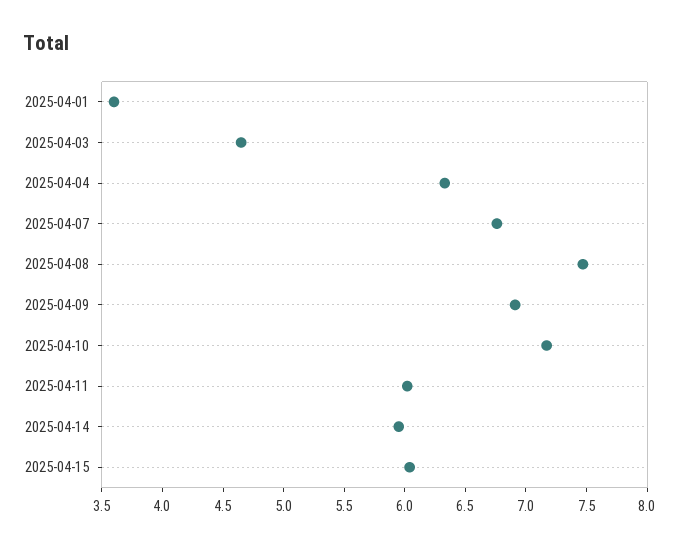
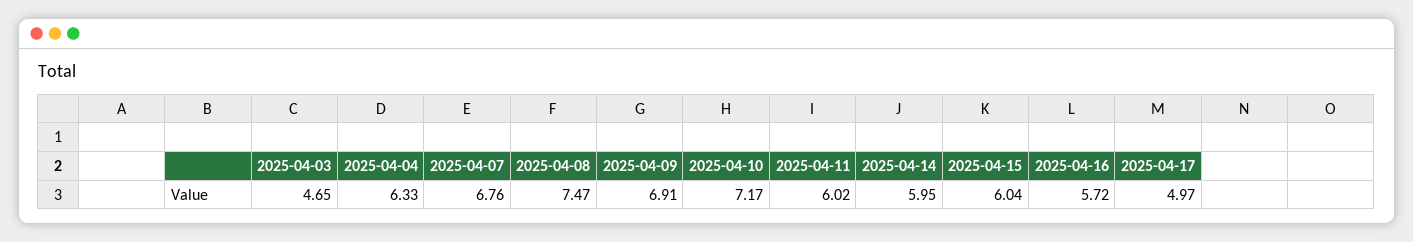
2025-04-01: 3.6 -> none
2025-04-16: none -> 5.72
2025-04-17: none -> 4.97

